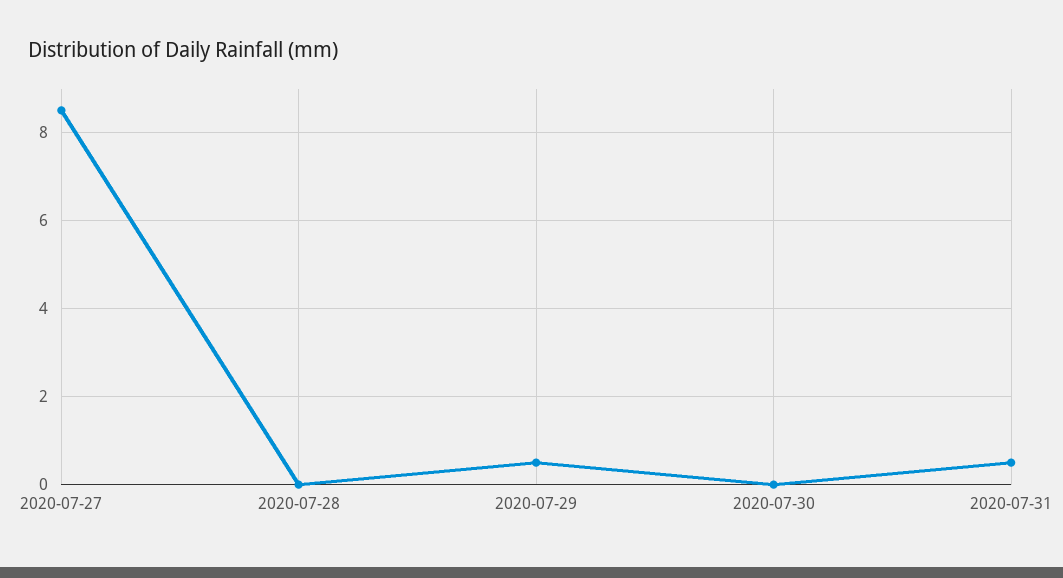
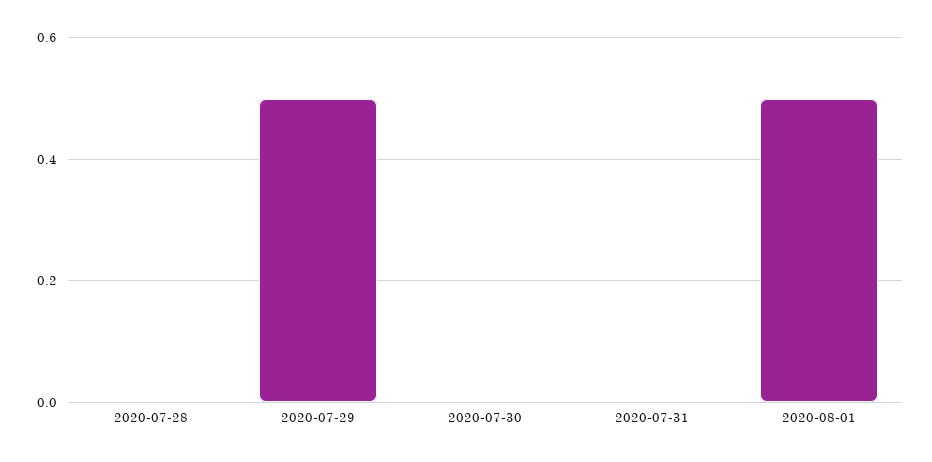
2020-07-27: 8.5 -> none
2020-07-31: 0.5 -> 0
2020-08-01: none -> 0.5

